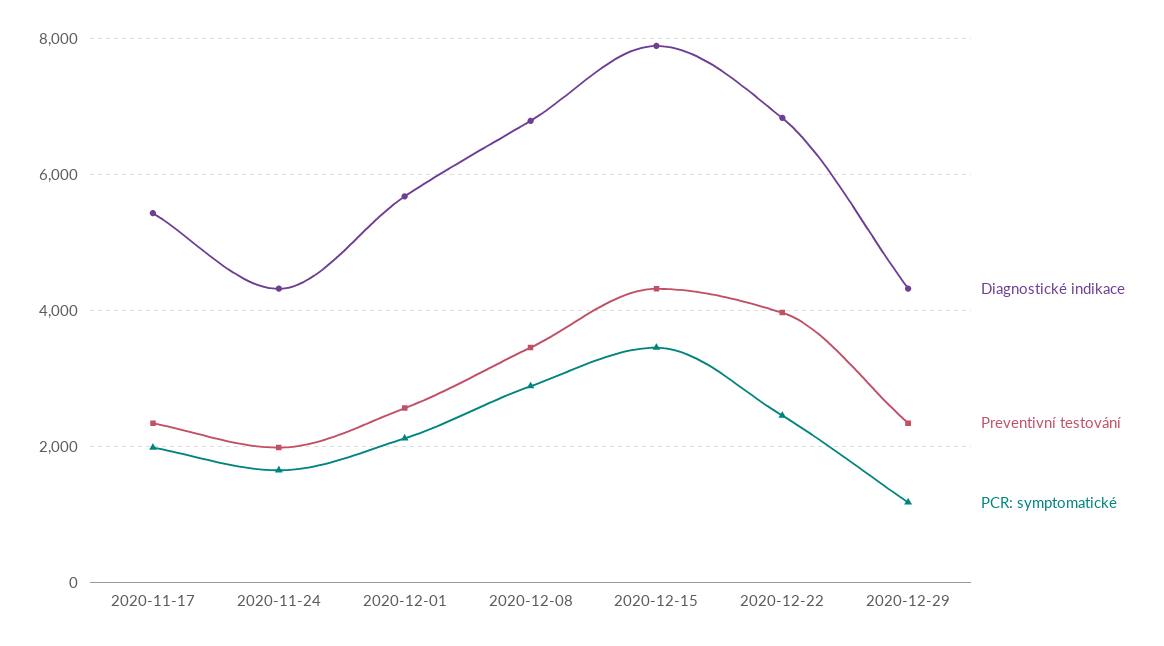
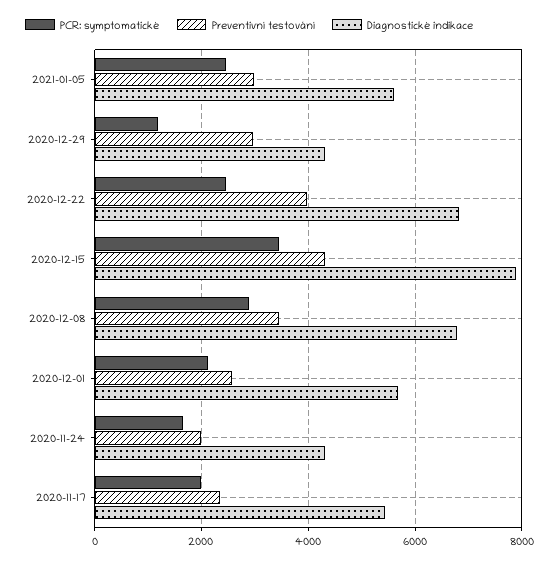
Preventivní testování, 2020-12-29: 2400 -> 3000
PCR: symptomatické, 2021-01-05: none -> 2400
Preventivní testování, 2021-01-05: none -> 3000
Diagnostické indikace, 2021-01-05: none -> 5600

